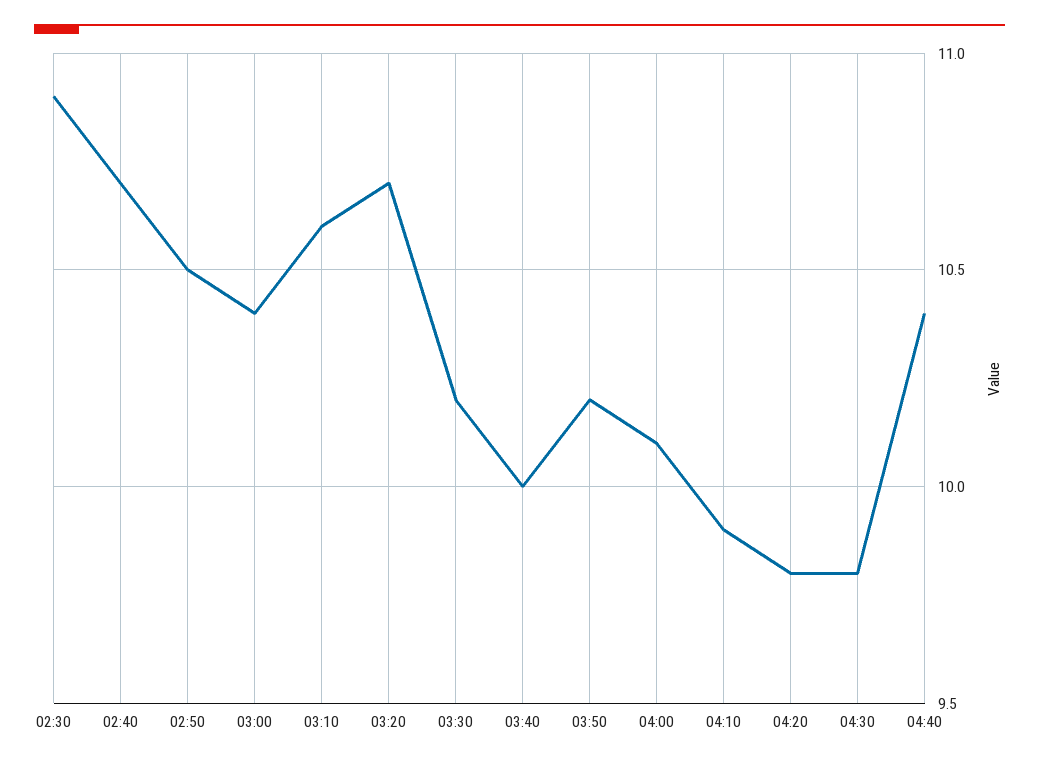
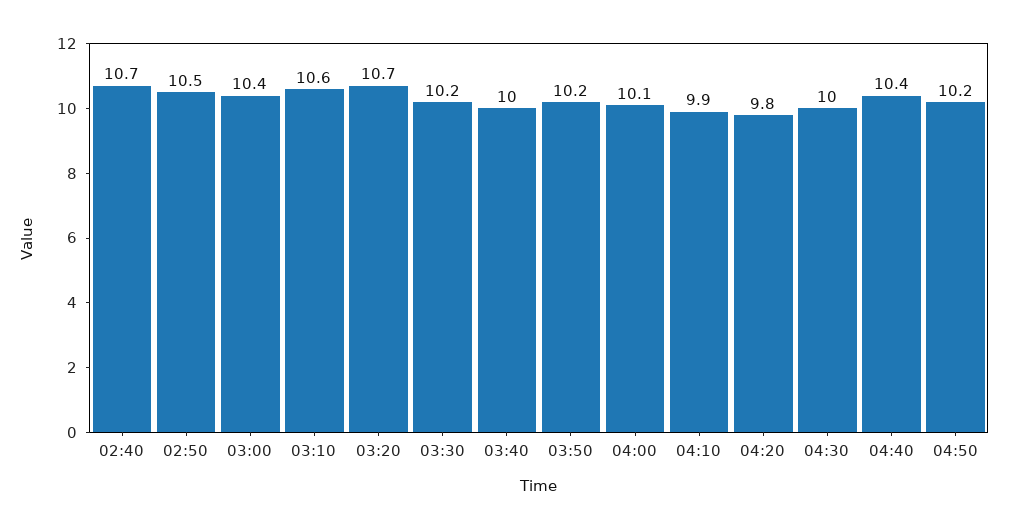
02:30: 10.9 -> none
04:30: 9.8 -> 10
04:50: none -> 10.2

